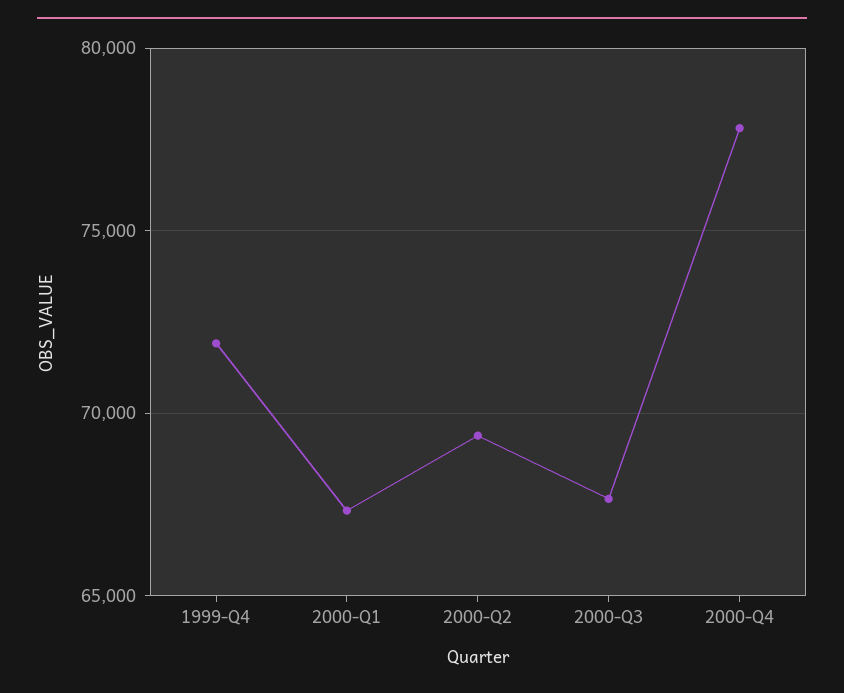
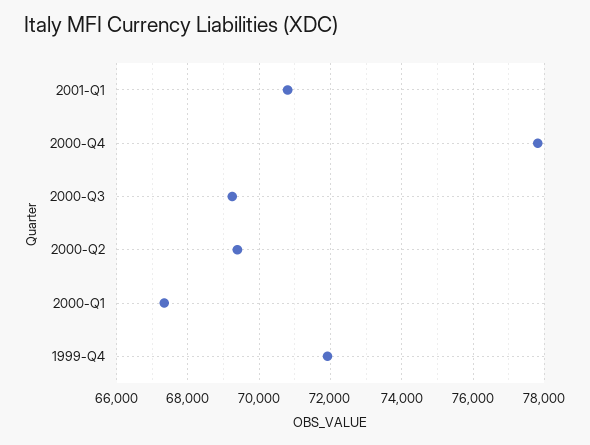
2000-Q3: 67500 -> 69200
2001-Q1: none -> 70800

